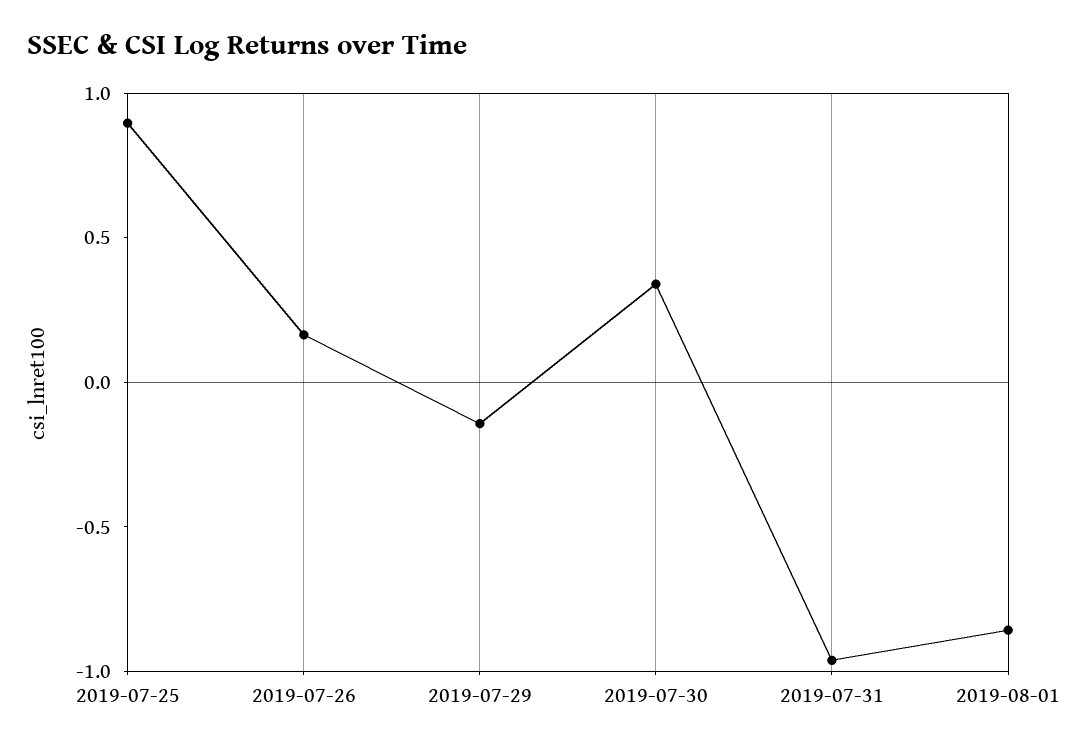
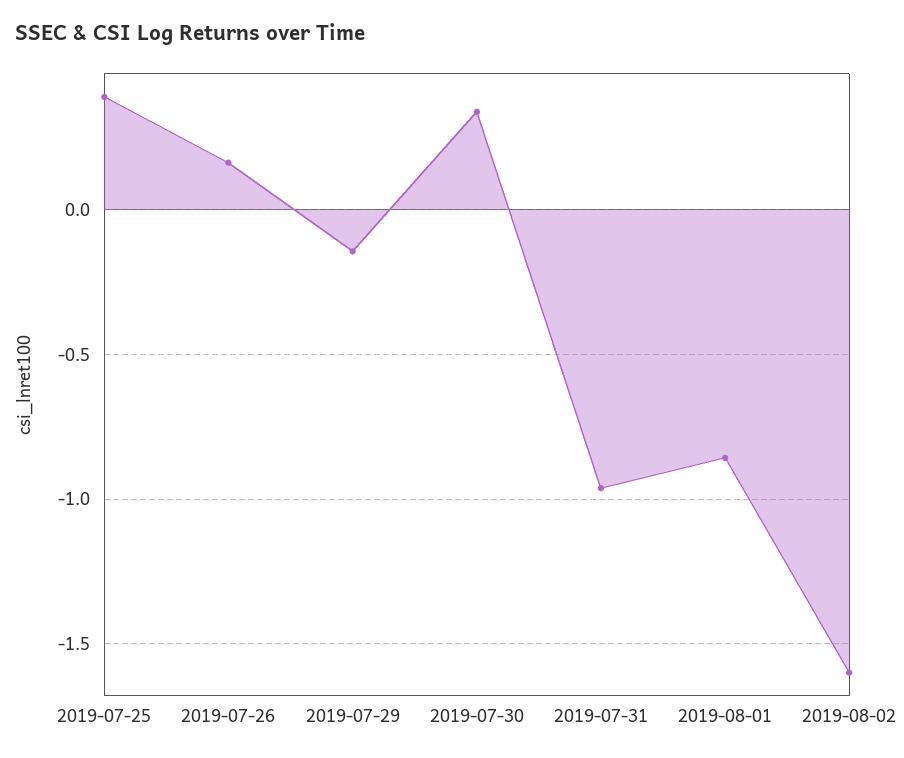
2019-07-25: 0.9 -> 0.4
2019-08-02: none -> -1.6

